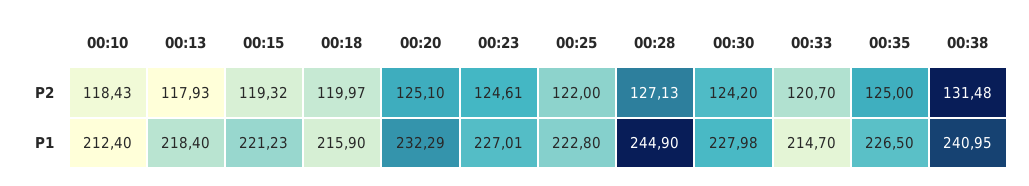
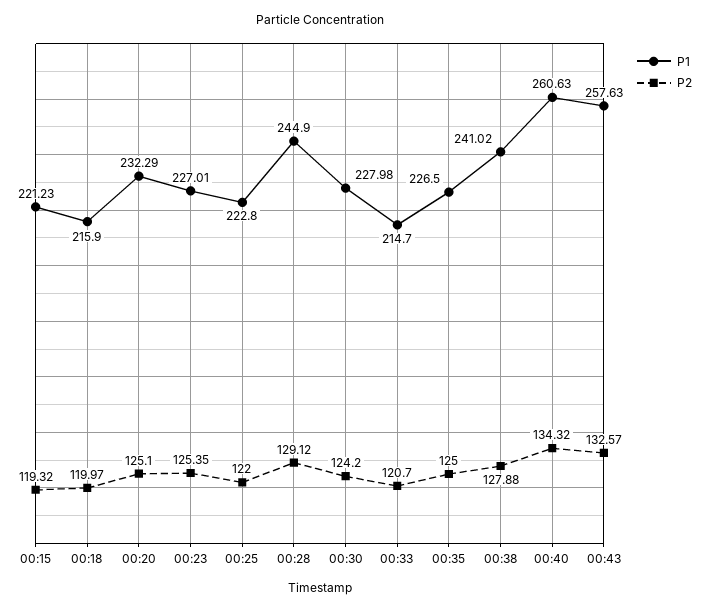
P2, 00:10: 118.43 -> none
P2, 00:13: 117.93 -> none
P2, 00:23: 124.61 -> 125.35
P2, 00:28: 127.13 -> 129.12
P2, 00:38: 131.48 -> 127.88
P1, 00:10: 212.4 -> none
P1, 00:13: 218.4 -> none
P1, 00:38: 240.95 -> 241.02
P1, 00:40: none -> 260.63
P2, 00:40: none -> 134.32
P1, 00:43: none -> 257.63
P2, 00:43: none -> 132.57

